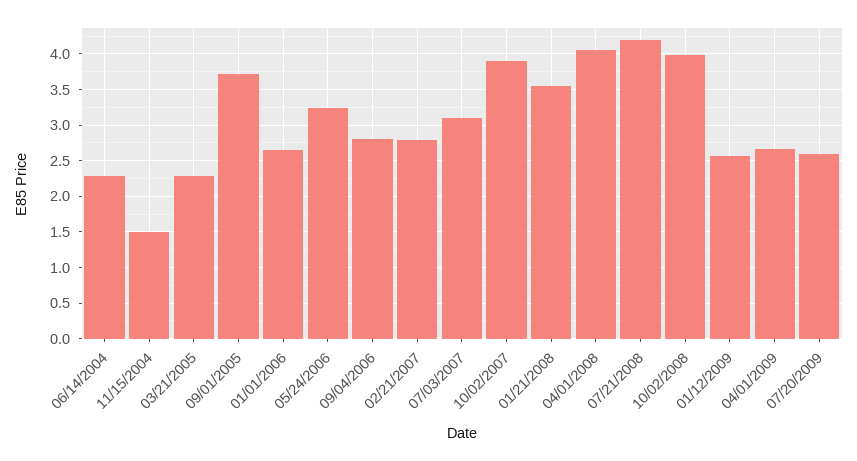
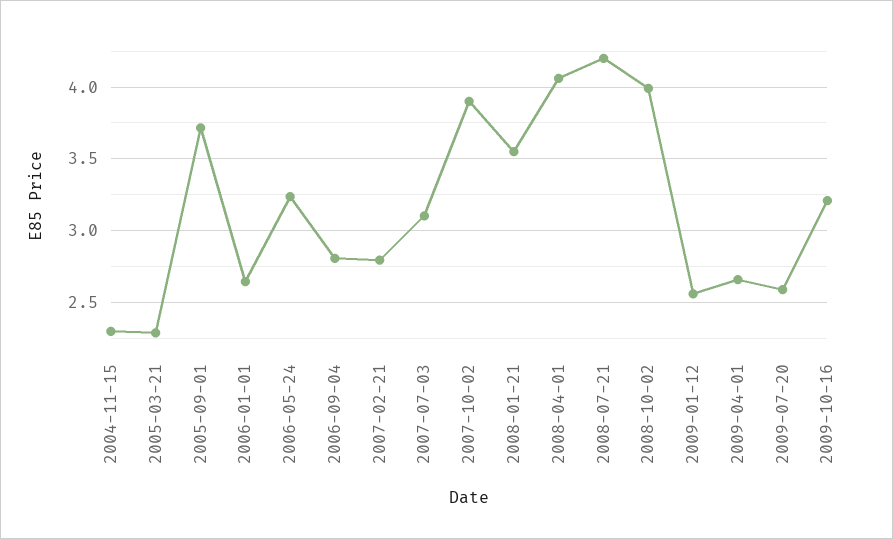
06/14/2004: 2.3 -> none
11/15/2004: 1.5 -> 2.3
2009-10-16: none -> 3.2

